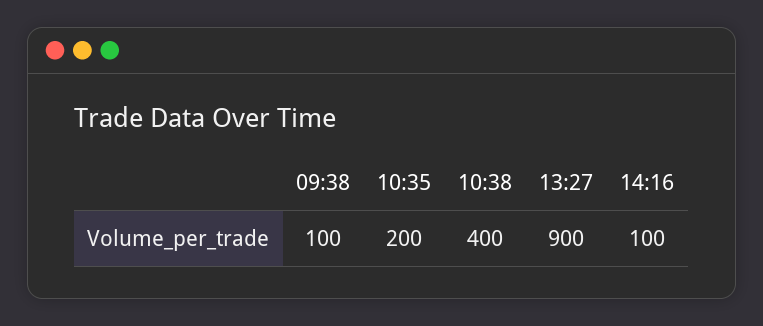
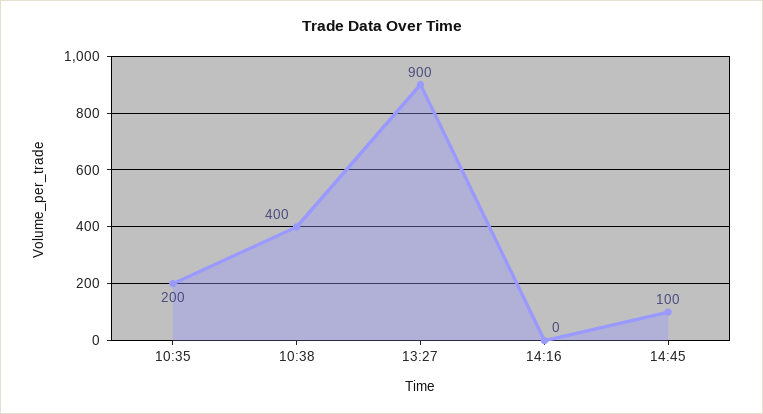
09:38: 100 -> none
14:16: 100 -> 0
14:45: none -> 100

